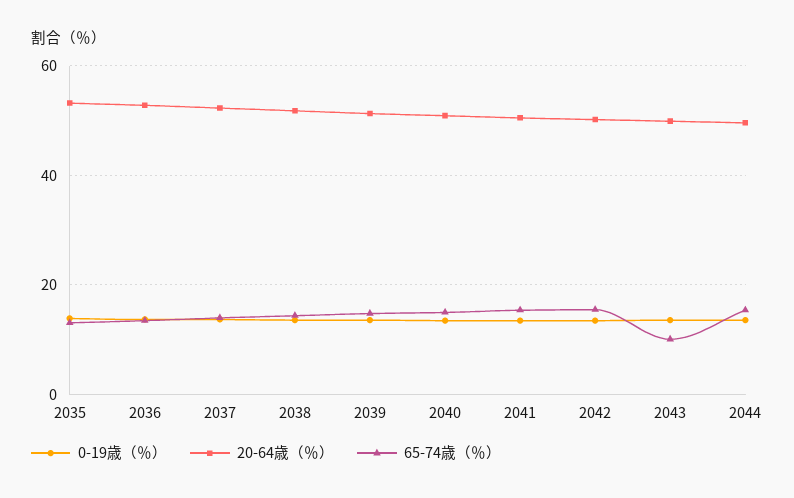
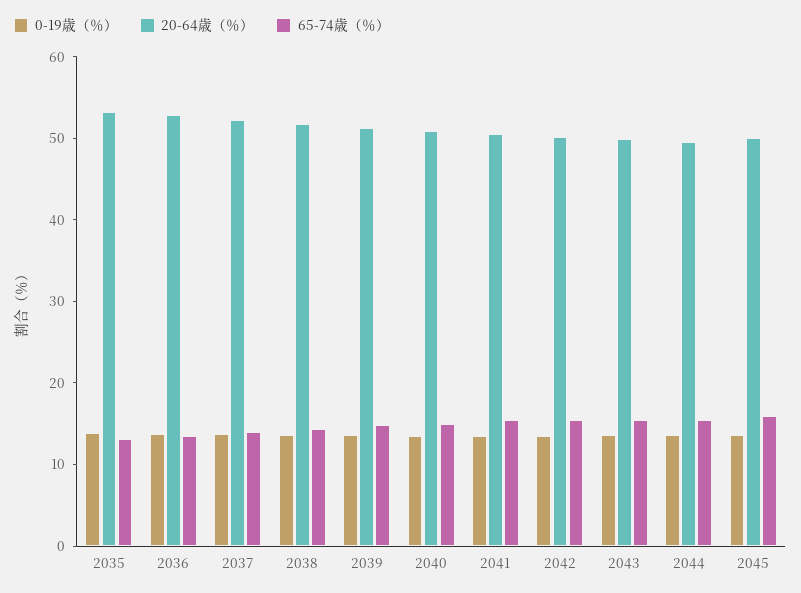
65-74歳（％）, 2043: 10 -> 16
0-19歳（％）, 2045: none -> 14
20-64歳（％）, 2045: none -> 50
65-74歳（％）, 2045: none -> 16

